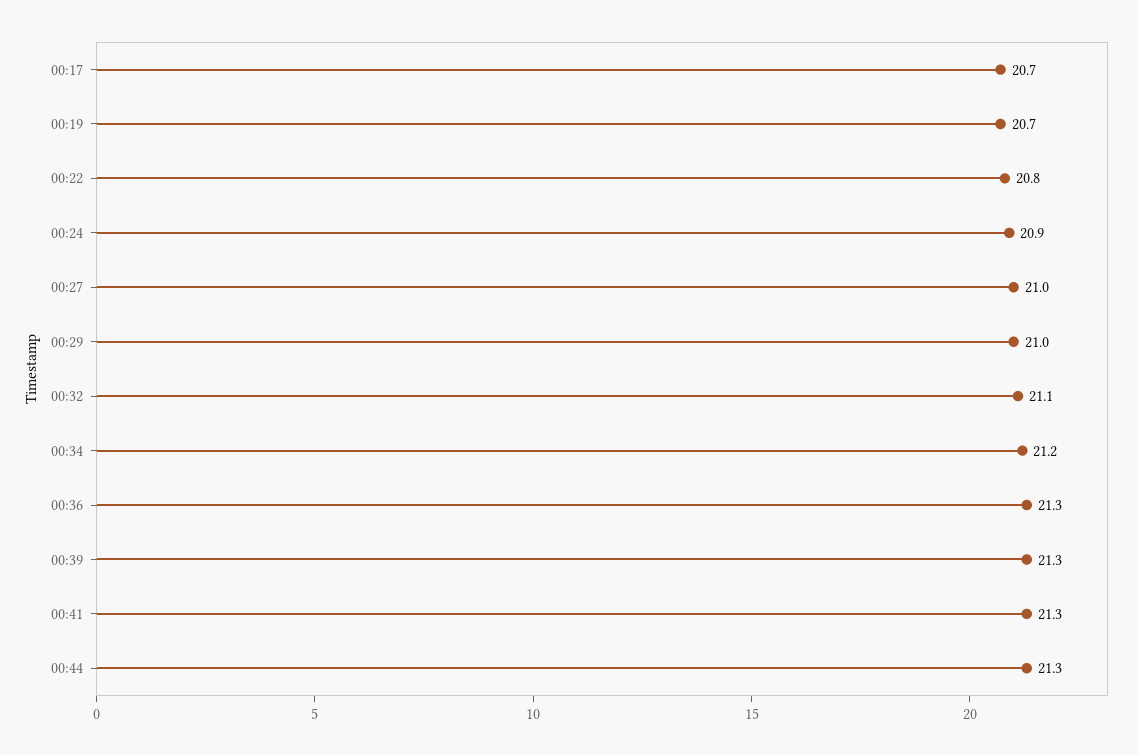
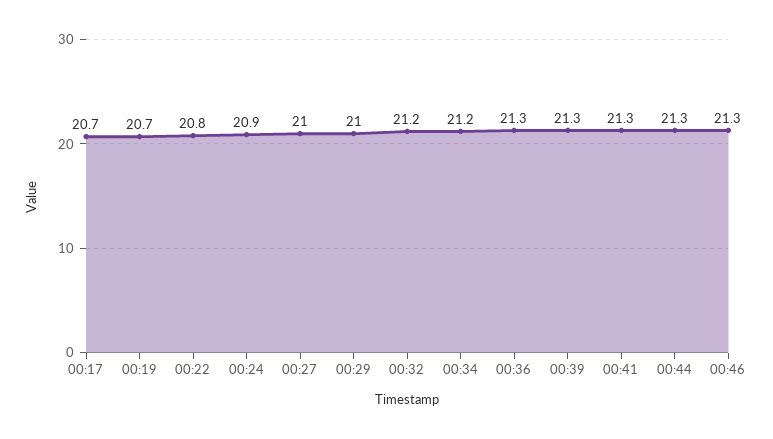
00:32: 21.1 -> 21.2
00:46: none -> 21.3

